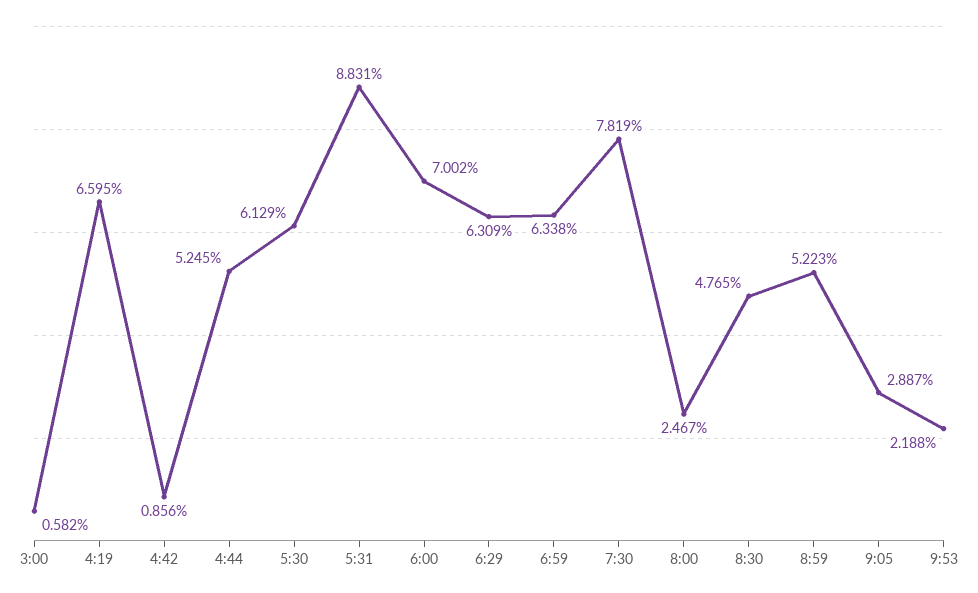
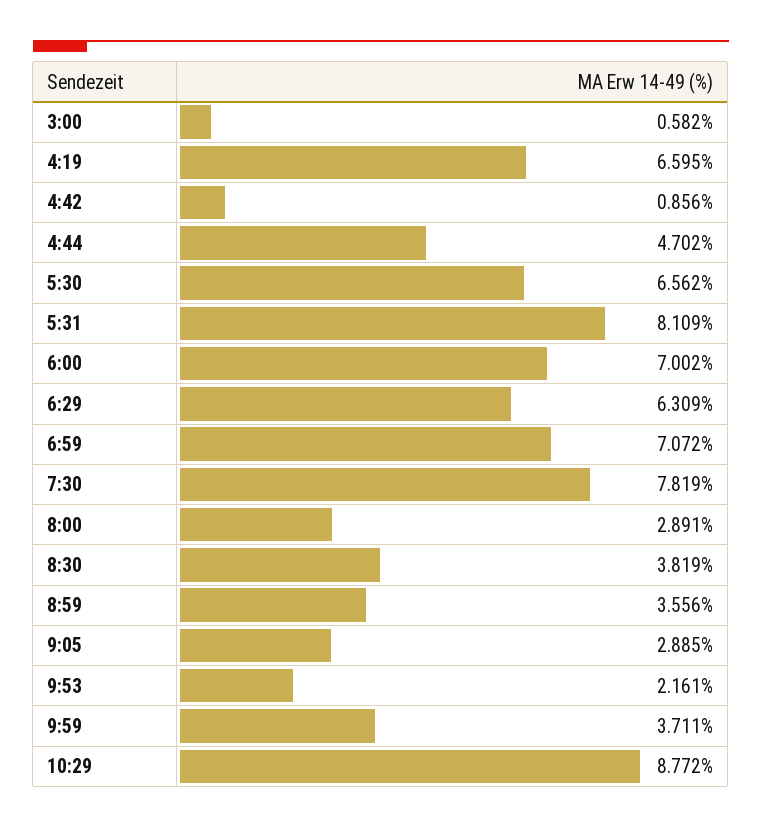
4:44: 5.245 -> 4.702
5:30: 6.129 -> 6.562
5:31: 8.831 -> 8.109
6:59: 6.338 -> 7.072
8:00: 2.467 -> 2.891
8:30: 4.765 -> 3.819
8:59: 5.223 -> 3.556
9:05: 2.887 -> 2.885
9:53: 2.188 -> 2.161
9:59: none -> 3.711
10:29: none -> 8.772

